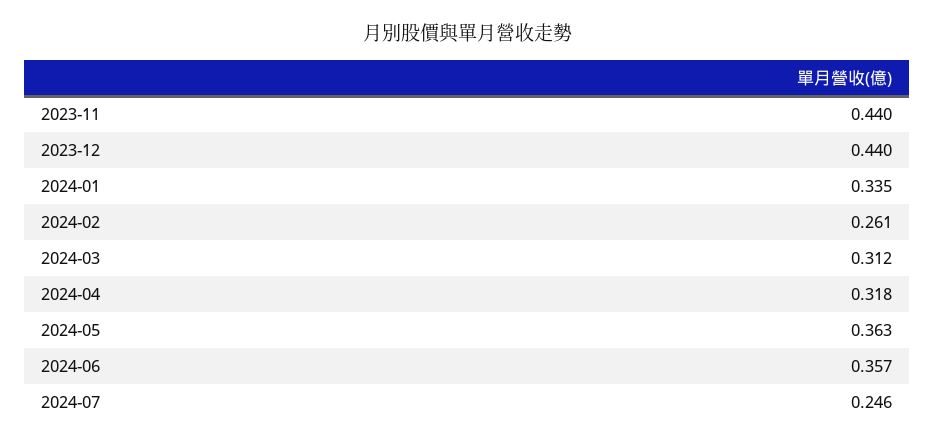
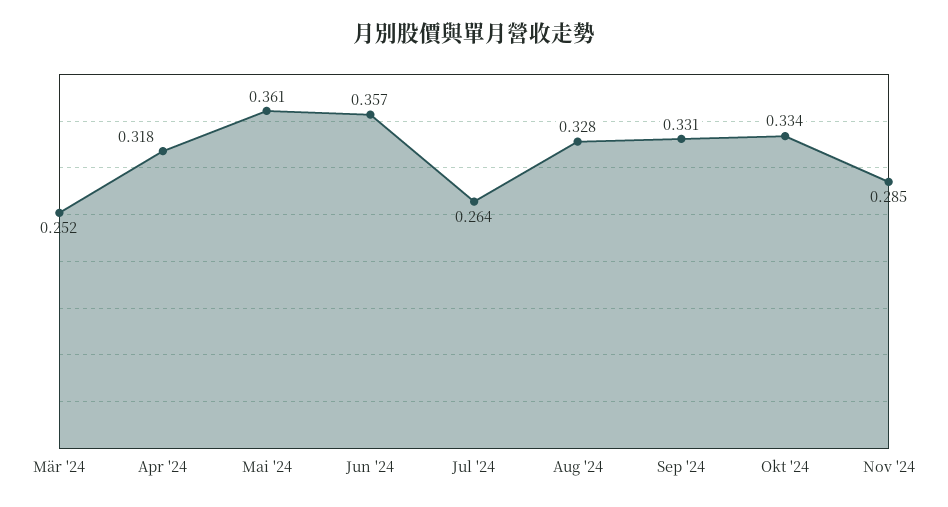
2023-11: 0.44 -> none
2023-12: 0.44 -> none
2024-01: 0.335 -> none
2024-02: 0.261 -> none
2024-03: 0.312 -> 0.252
2024-05: 0.363 -> 0.361
2024-07: 0.246 -> 0.264
Aug '24: none -> 0.328
Sep '24: none -> 0.331
Okt '24: none -> 0.334
Nov '24: none -> 0.285

